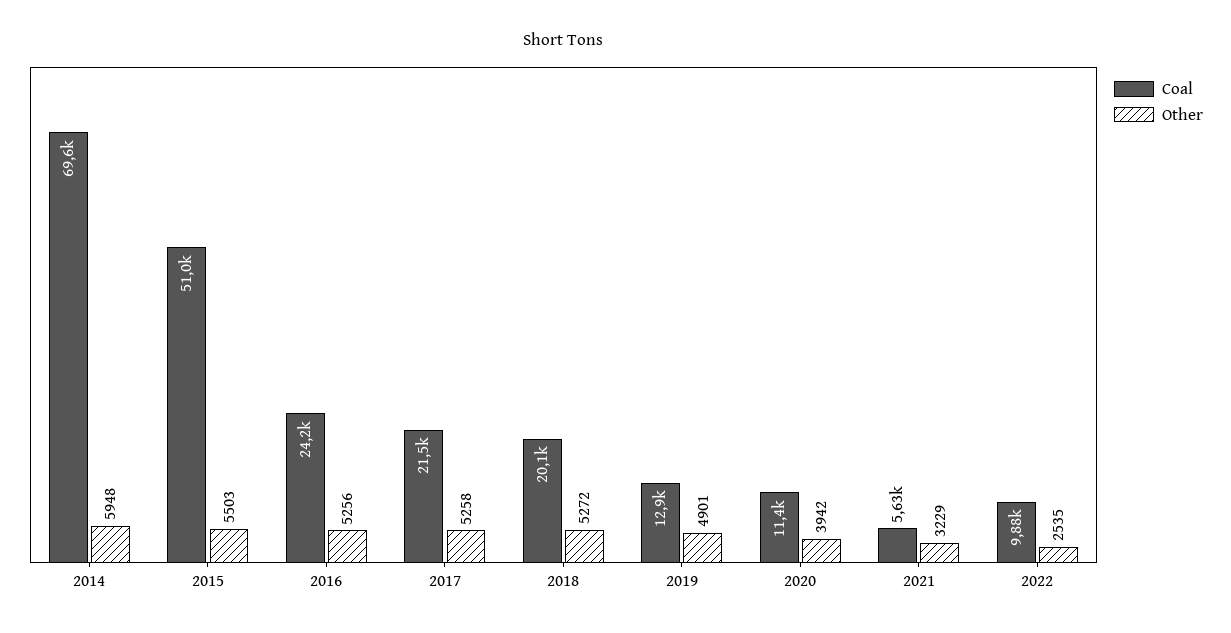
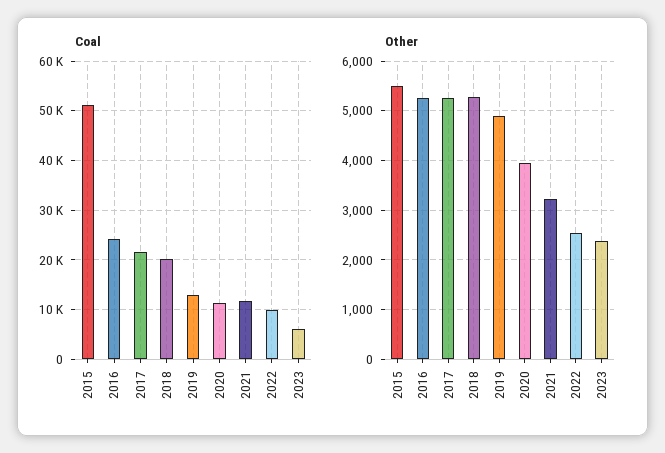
Coal, 2014: 69600 -> none
Other, 2014: 5948 -> none
Coal, 2021: 5630 -> 12000
Coal, 2023: none -> 6000
Other, 2023: none -> 2400

